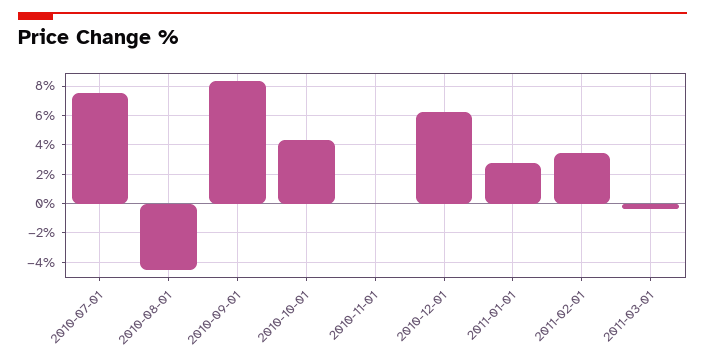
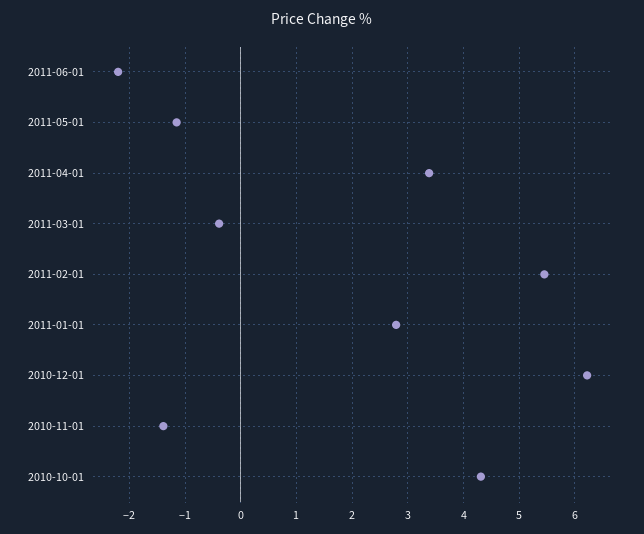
2010-07-01: 7.5 -> none
2010-08-01: -4.5 -> none
2010-09-01: 8.5 -> none
2010-11-01: 0 -> -1.4
2011-02-01: 3.5 -> 5.4
2011-06-01: none -> -2.2
2011-05-01: none -> -1.2
2011-04-01: none -> 3.4

